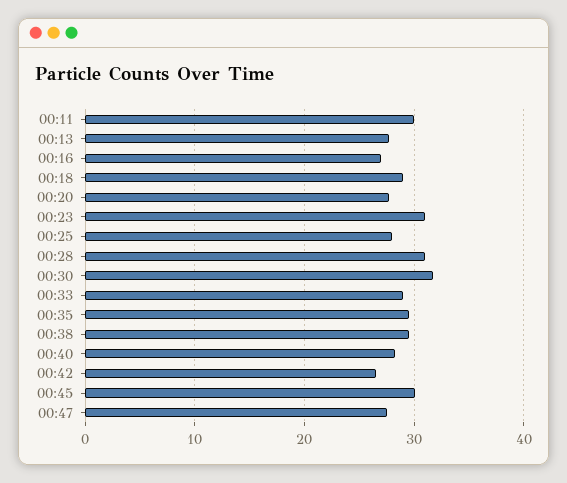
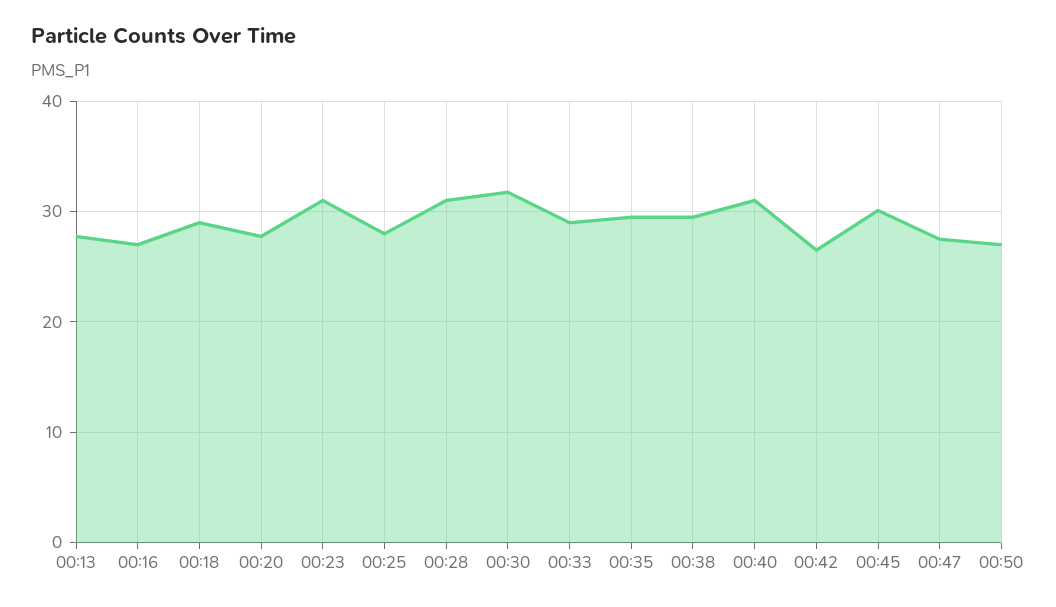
00:11: 30 -> none
00:40: 28 -> 31
00:50: none -> 27

